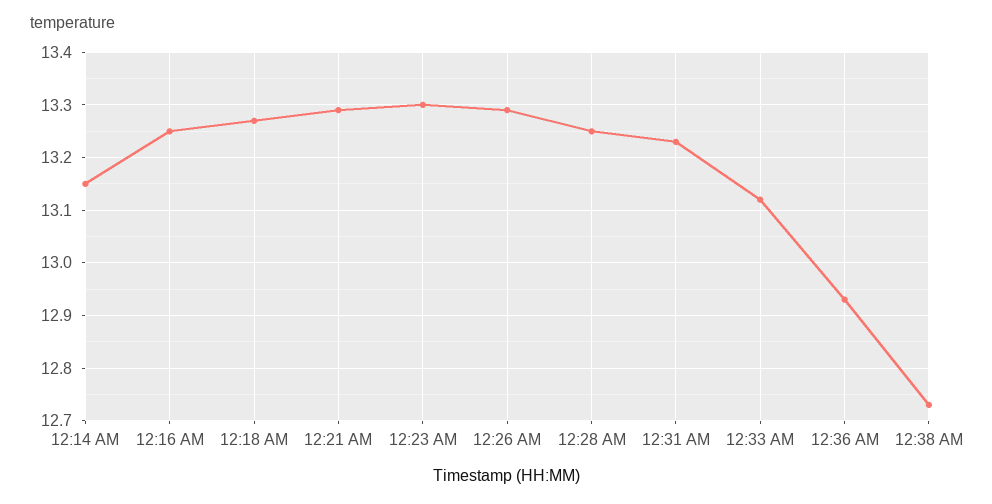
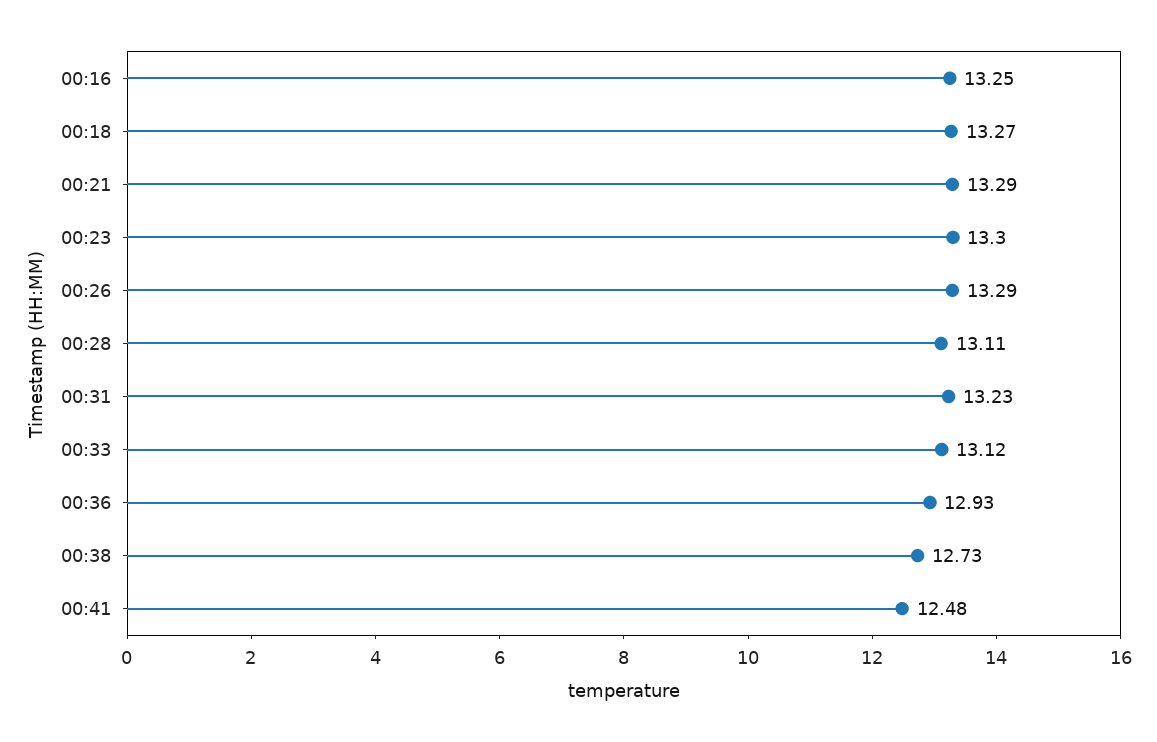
12:14 AM: 13.15 -> none
12:28 AM: 13.25 -> 13.11
00:41: none -> 12.48

